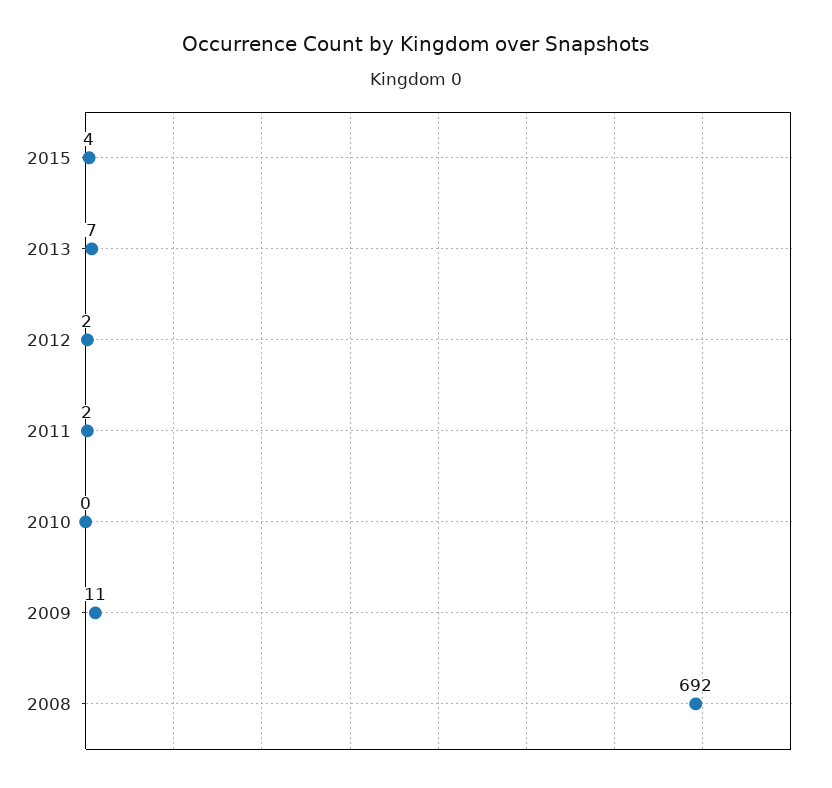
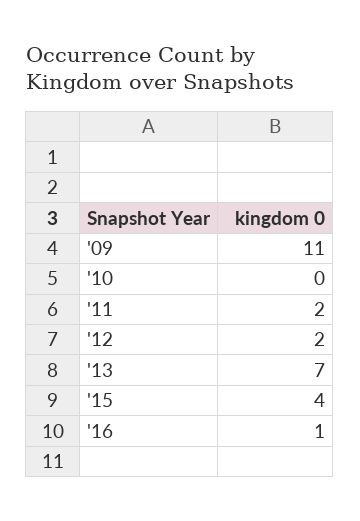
2008: 692 -> none
'16: none -> 1

